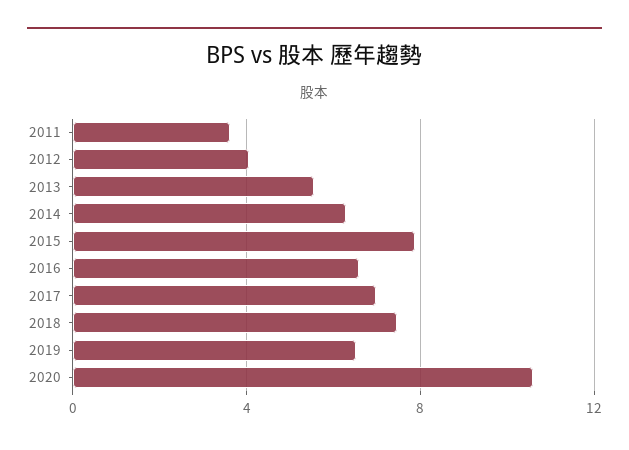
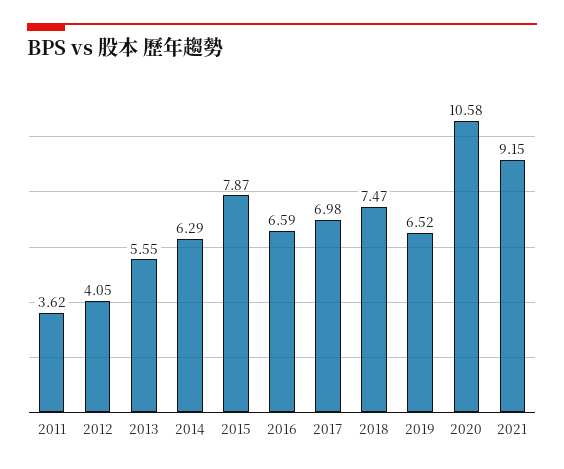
2021: none -> 9.15

